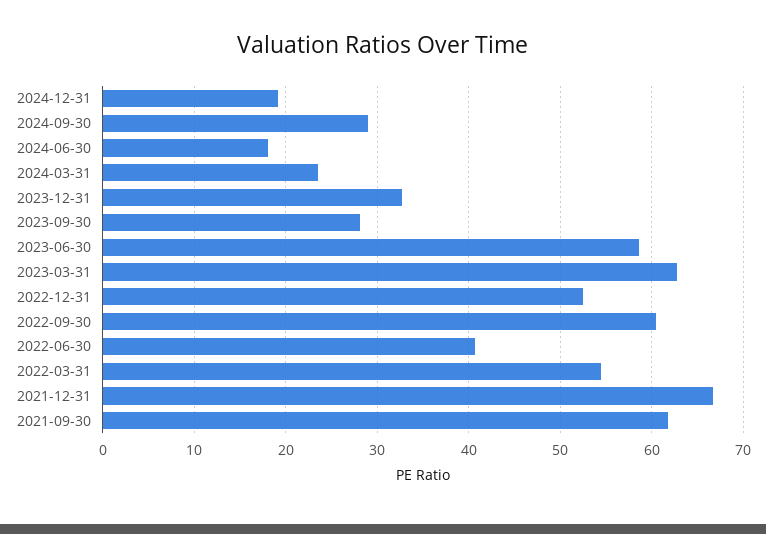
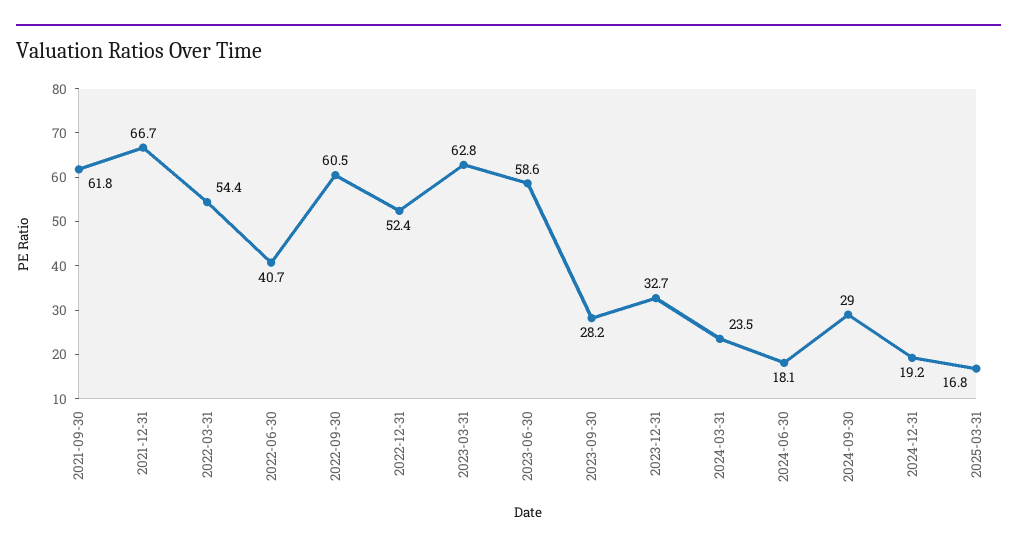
2025-03-31: none -> 16.8

